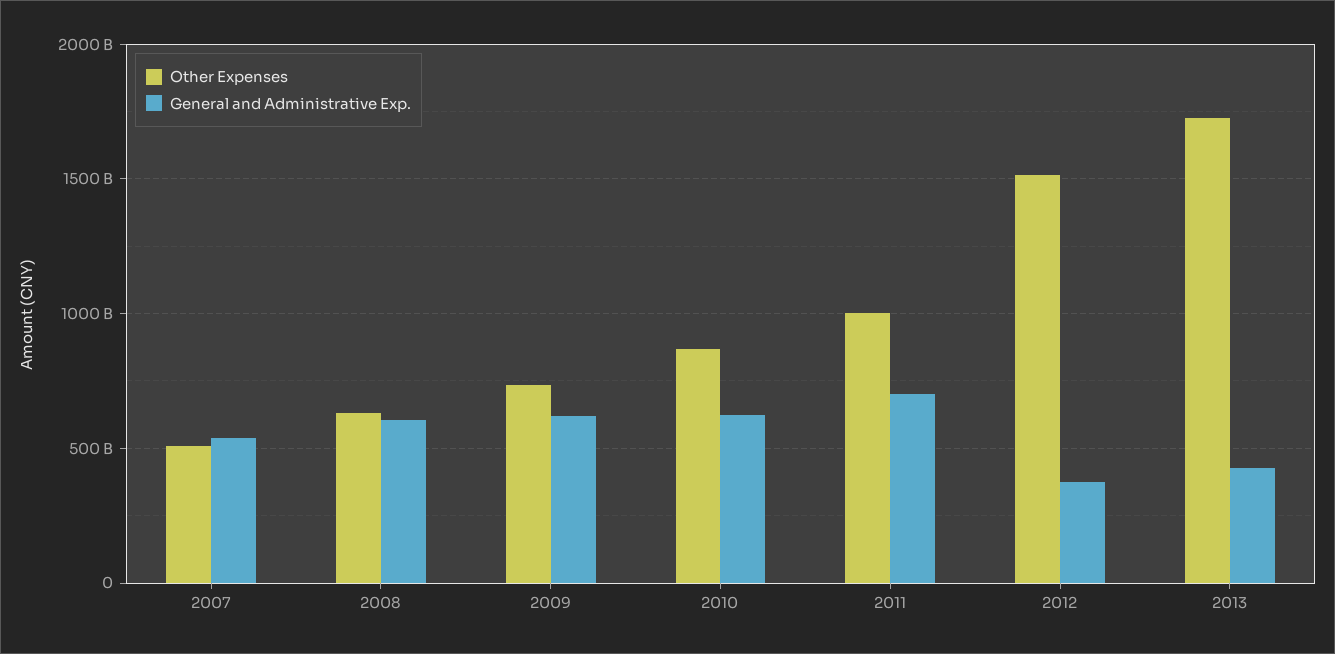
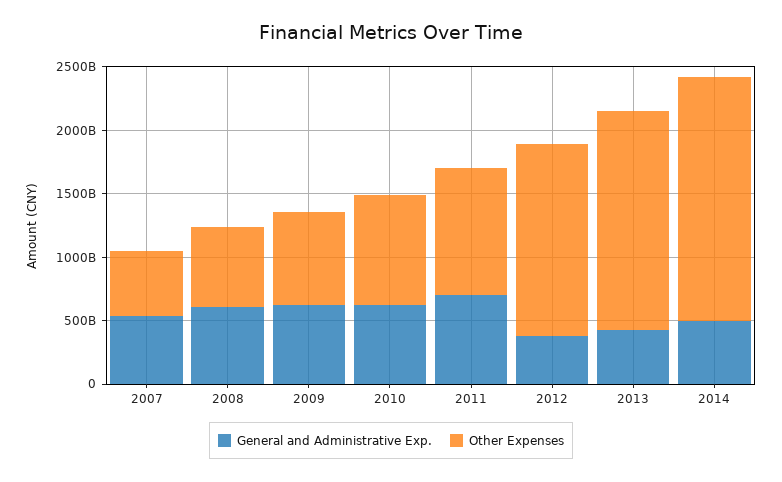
General and Administrative Exp., 2014: none -> 500000000000
Other Expenses, 2014: none -> 1900000000000

